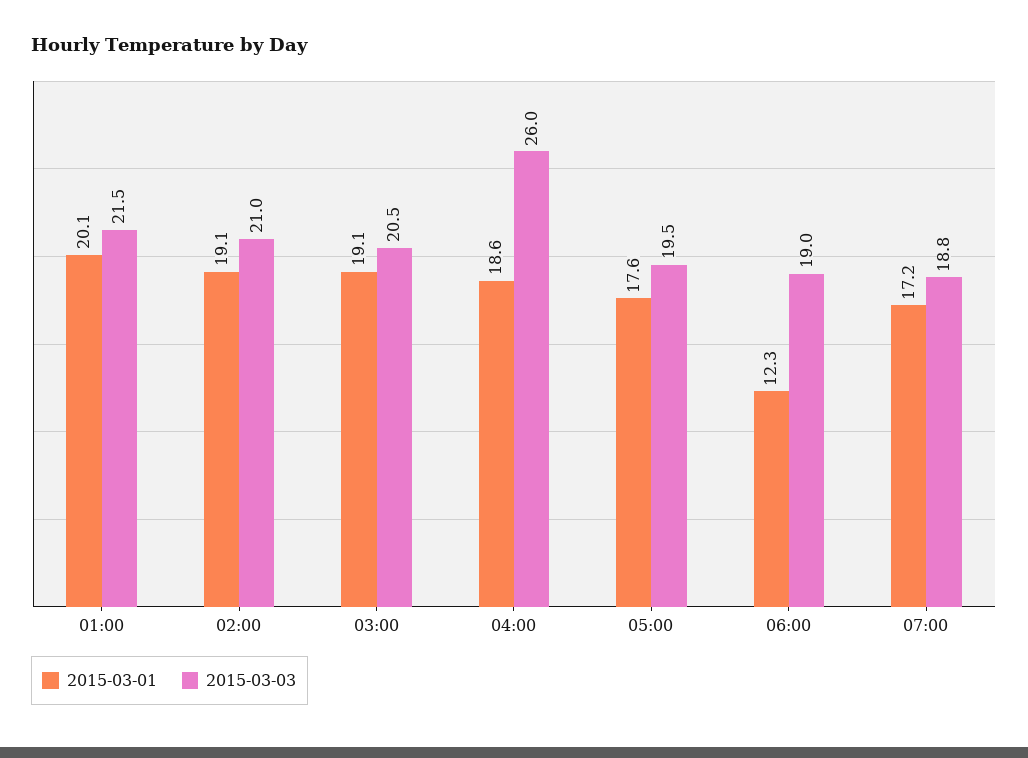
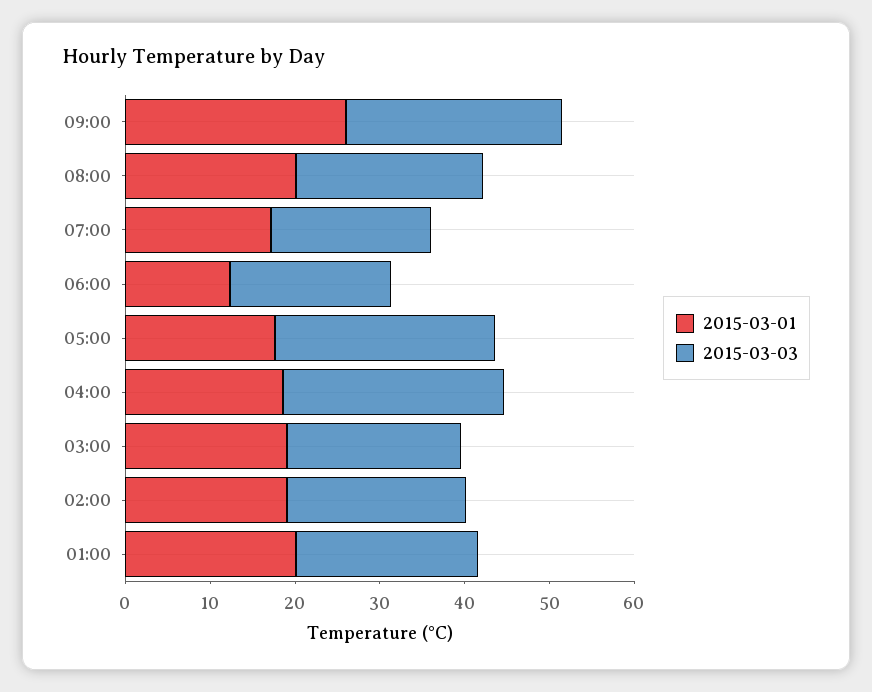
2015-03-03, 05:00: 19.5 -> 26
2015-03-01, 09:00: none -> 26
2015-03-03, 09:00: none -> 26
2015-03-01, 08:00: none -> 20
2015-03-03, 08:00: none -> 22

